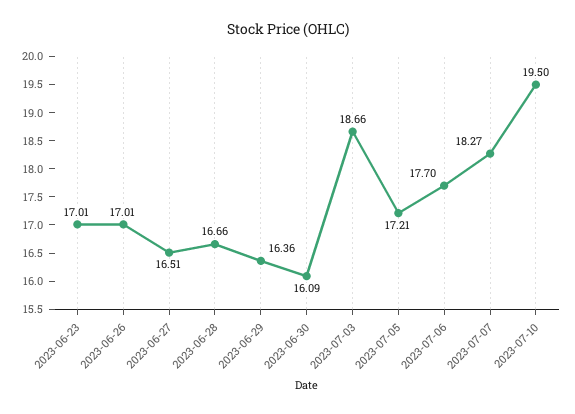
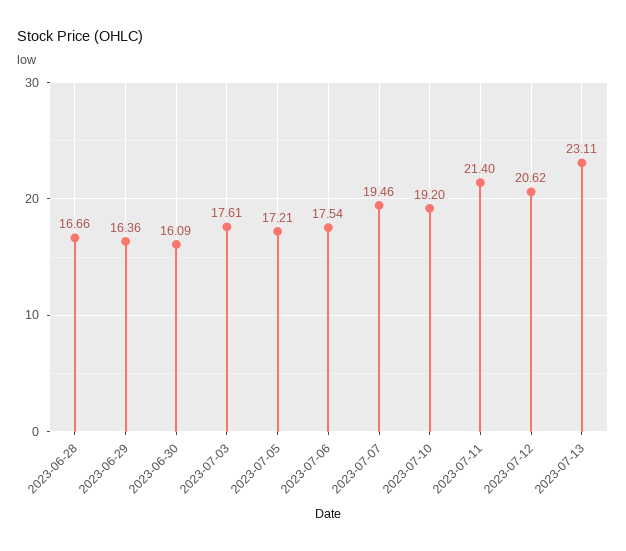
2023-06-23: 17.01 -> none
2023-06-26: 17.01 -> none
2023-06-27: 16.51 -> none
2023-07-03: 18.66 -> 17.61
2023-07-06: 17.7 -> 17.54
2023-07-07: 18.27 -> 19.46
2023-07-10: 19.5 -> 19.2
2023-07-11: none -> 21.4
2023-07-12: none -> 20.62
2023-07-13: none -> 23.11

